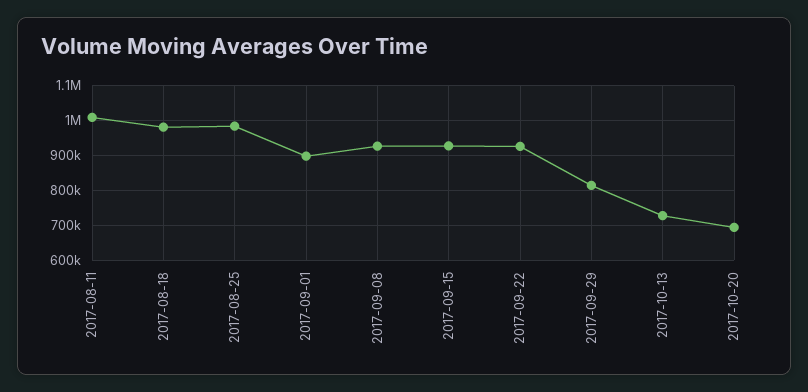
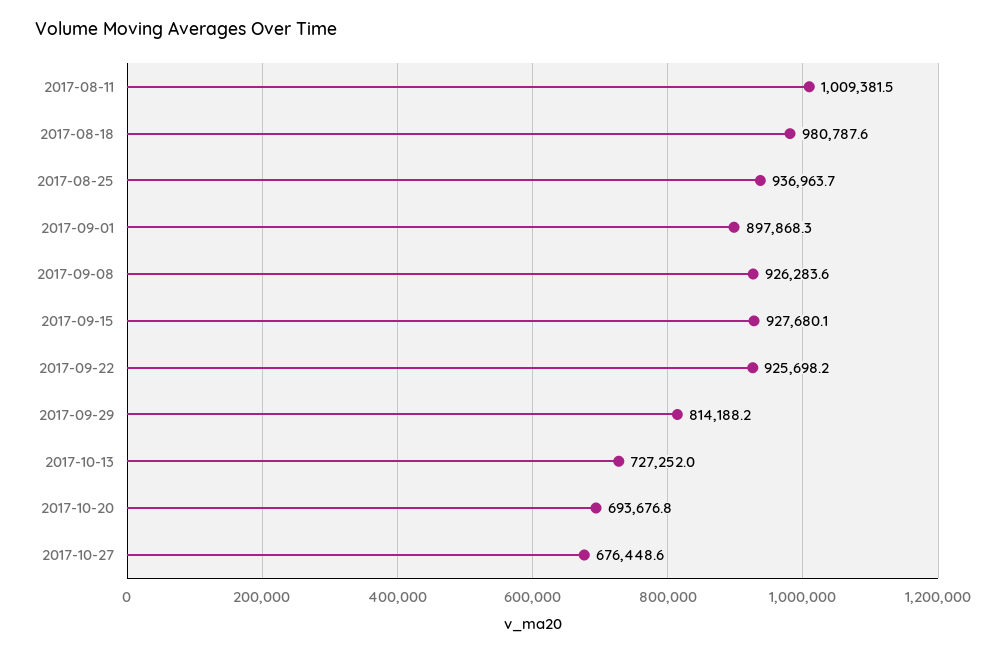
2017-08-25: 980000 -> 936963.7
2017-10-27: none -> 676448.6

